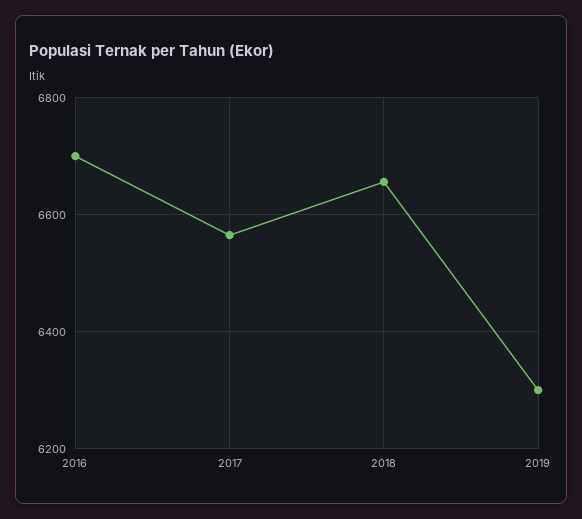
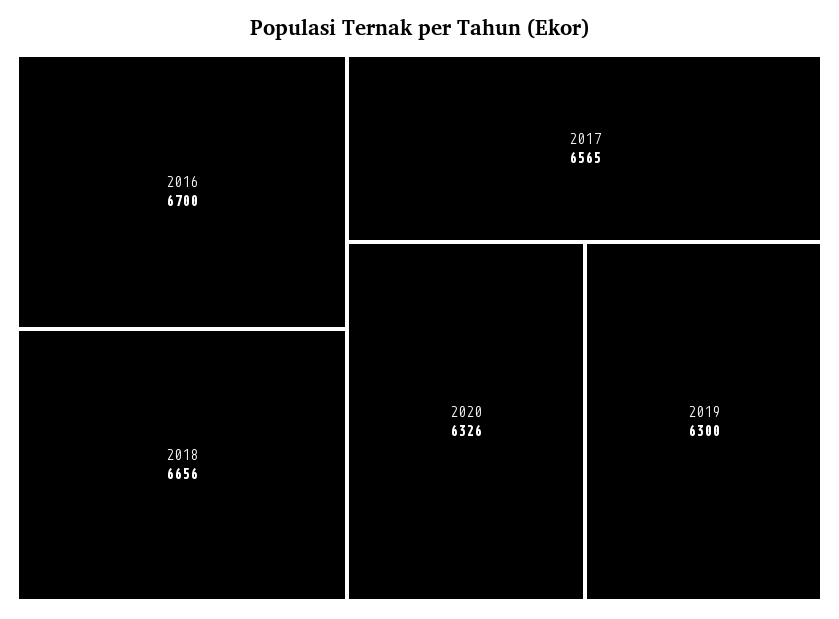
2020: none -> 6326

